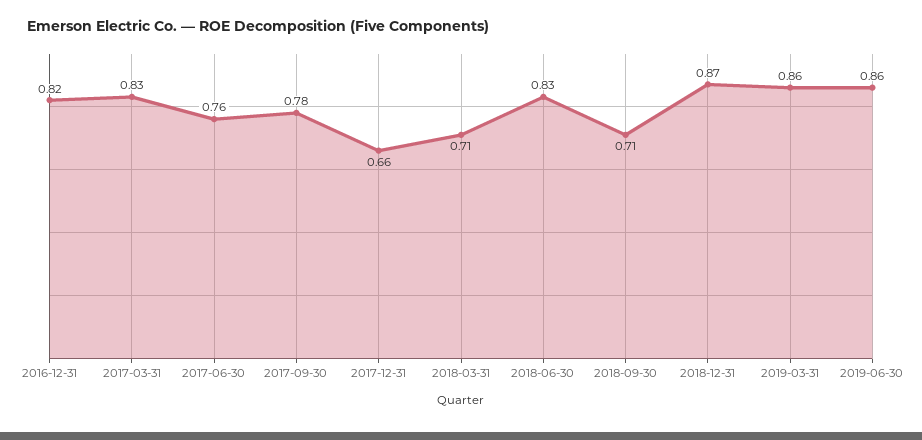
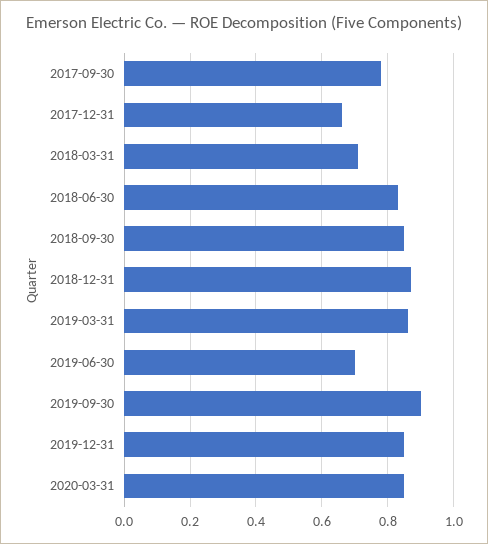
2016-12-31: 0.82 -> none
2017-03-31: 0.83 -> none
2017-06-30: 0.76 -> none
2018-09-30: 0.71 -> 0.85
2019-06-30: 0.86 -> 0.7
2019-09-30: none -> 0.9
2019-12-31: none -> 0.85
2020-03-31: none -> 0.85

